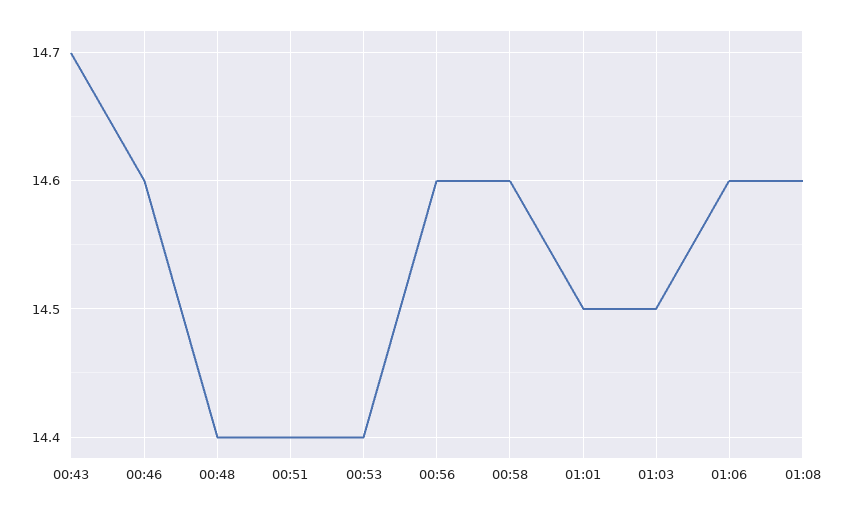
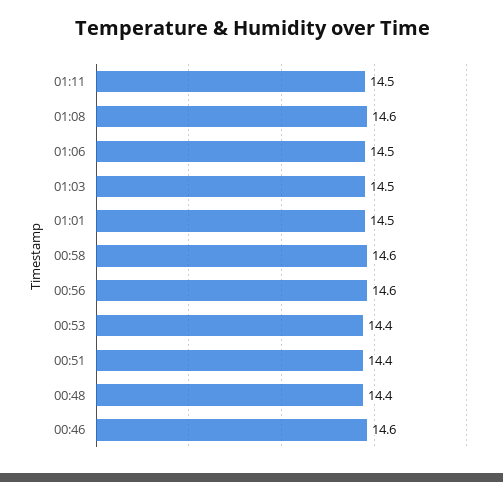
00:43: 14.7 -> none
01:06: 14.6 -> 14.5
01:11: none -> 14.5

